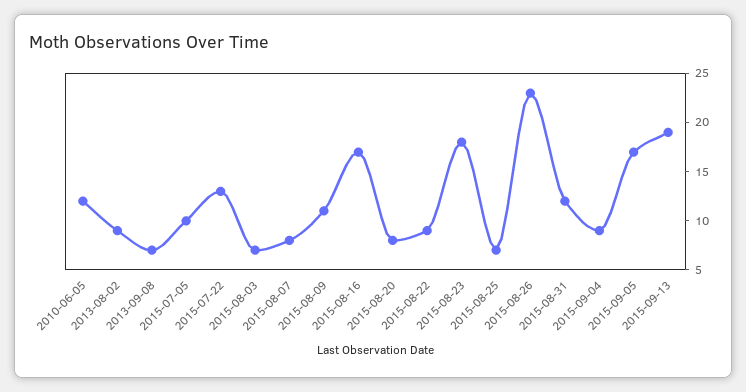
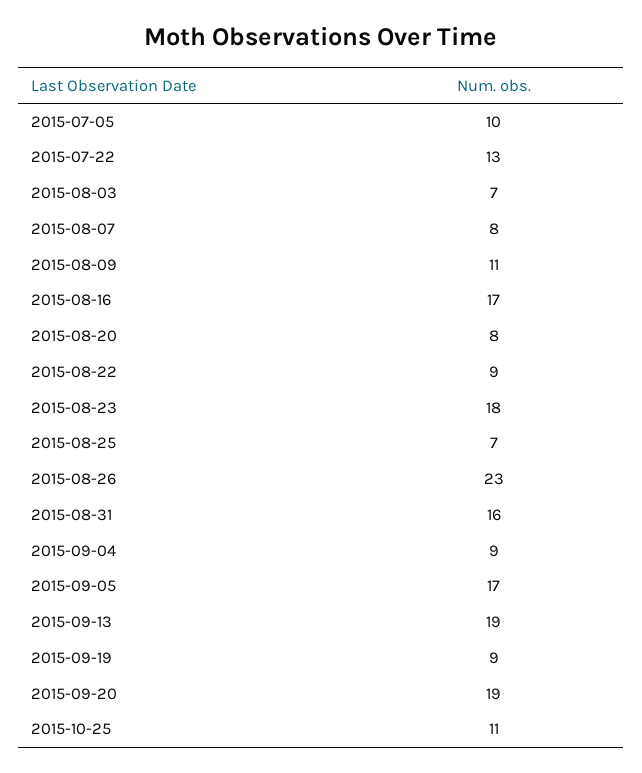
2010-06-05: 12 -> none
2013-08-02: 9 -> none
2013-09-08: 7 -> none
2015-08-31: 12 -> 16
2015-09-19: none -> 9
2015-09-20: none -> 19
2015-10-25: none -> 11

